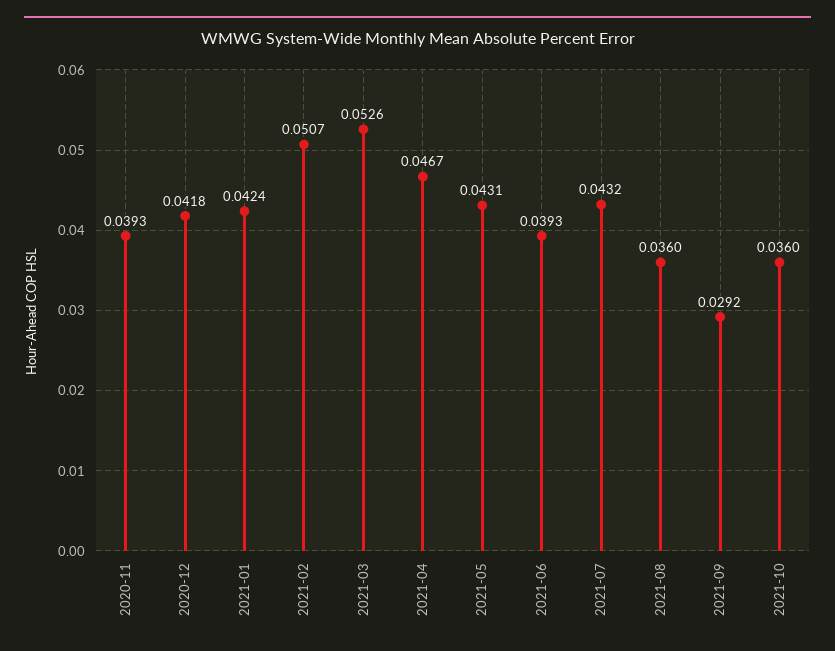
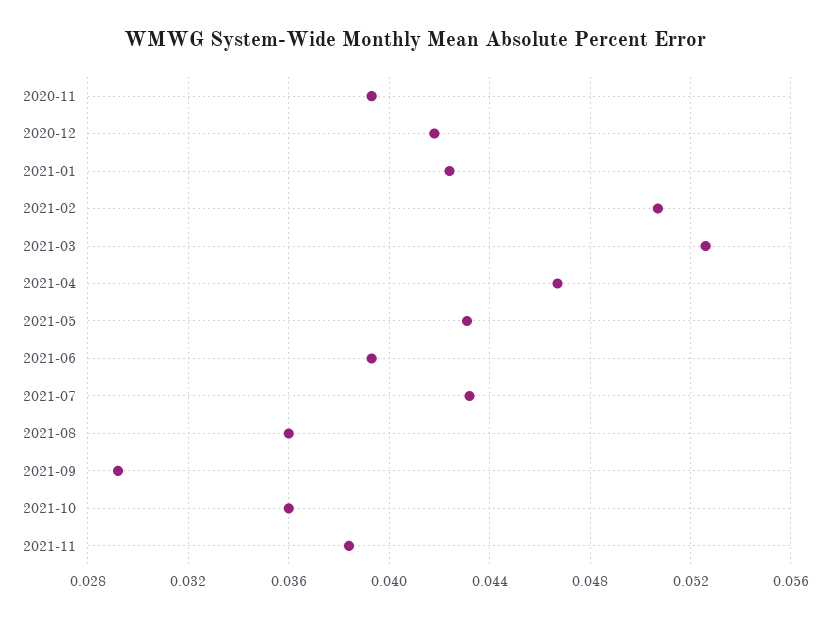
2021-11: none -> 0.0385

